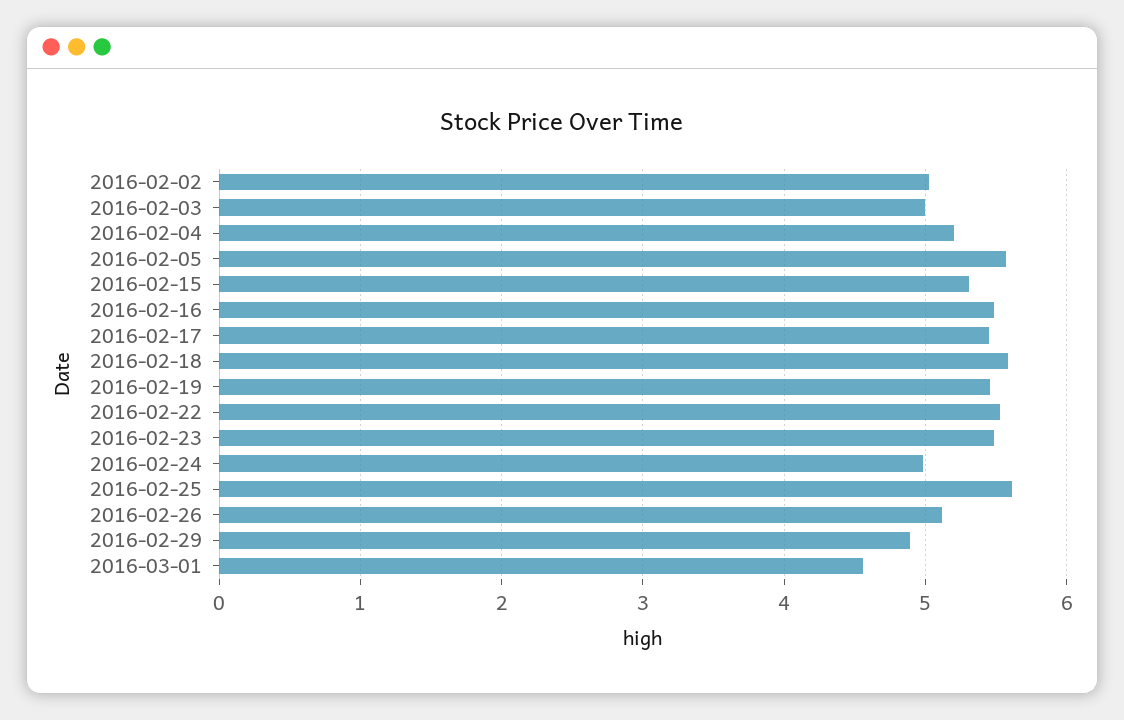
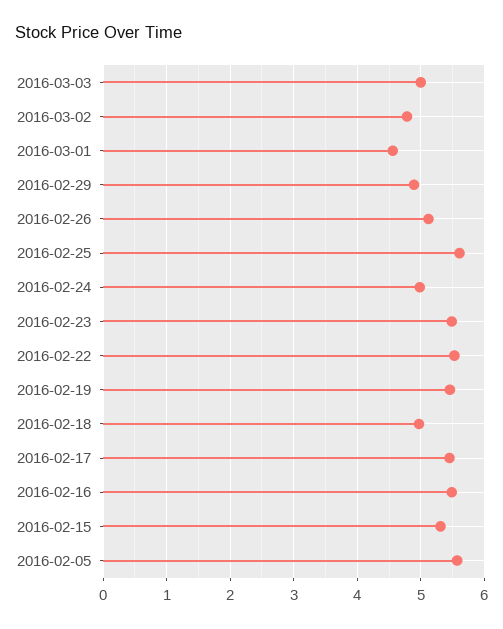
2016-02-02: 5 -> none
2016-02-03: 5 -> none
2016-02-04: 5.2 -> none
2016-02-18: 5.6 -> 5
2016-03-03: none -> 5
2016-03-02: none -> 4.8

